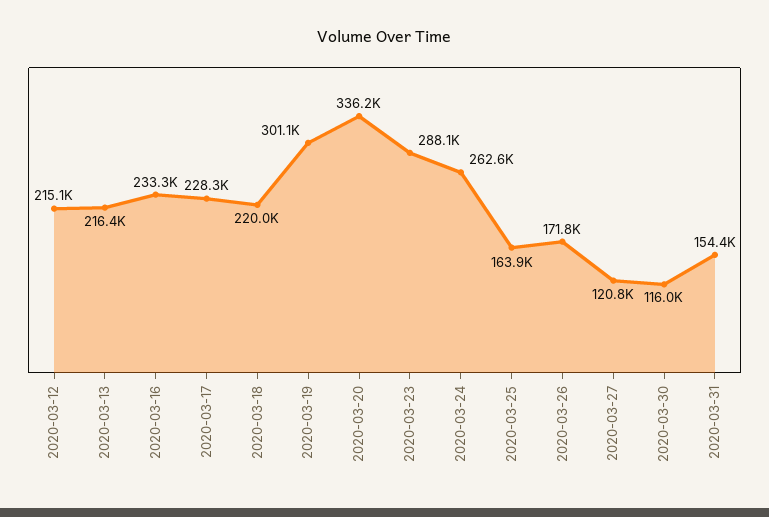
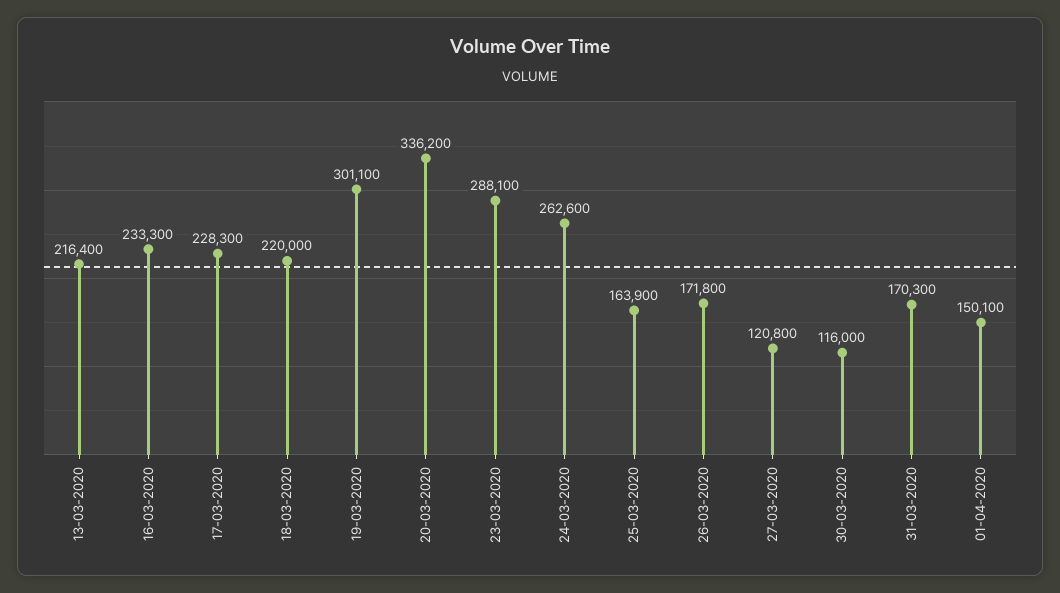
2020-03-12: 215100 -> none
2020-03-31: 154400 -> 170300
01-04-2020: none -> 150100

